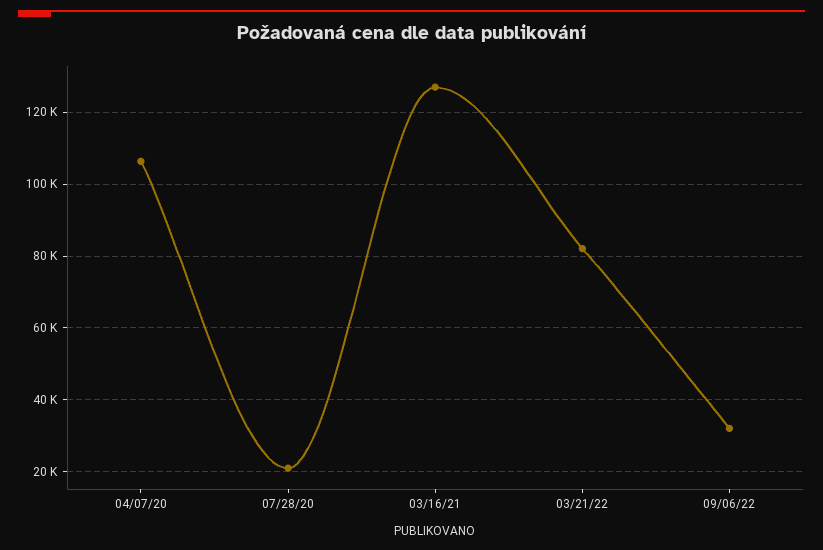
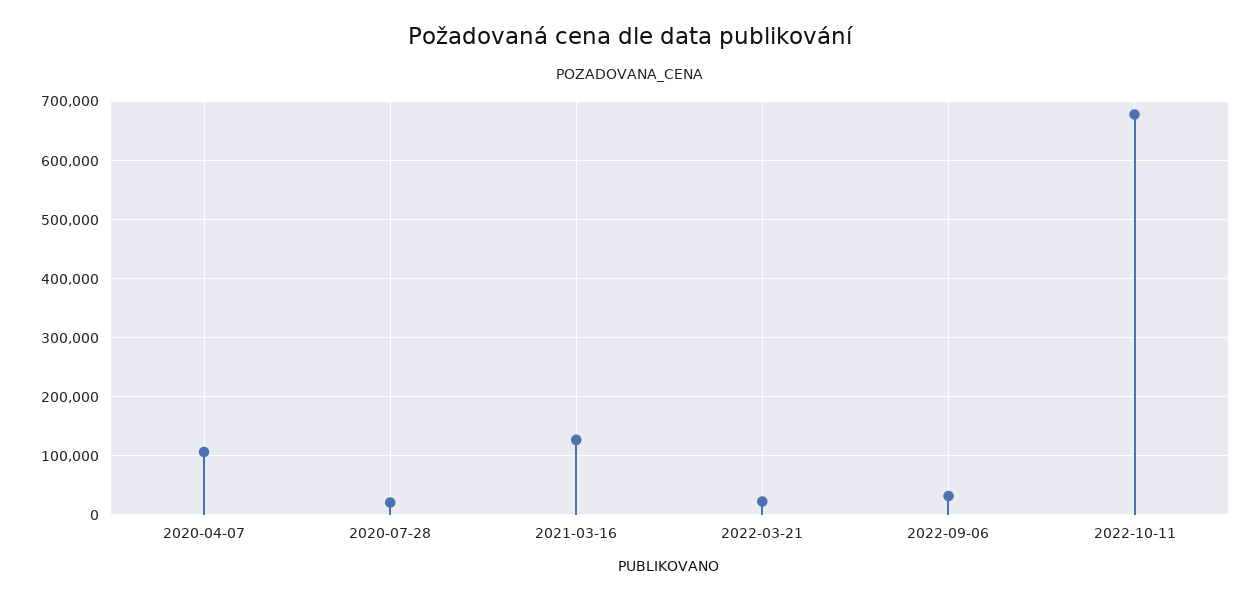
03/21/22: 82000 -> 20000
2022-10-11: none -> 680000

